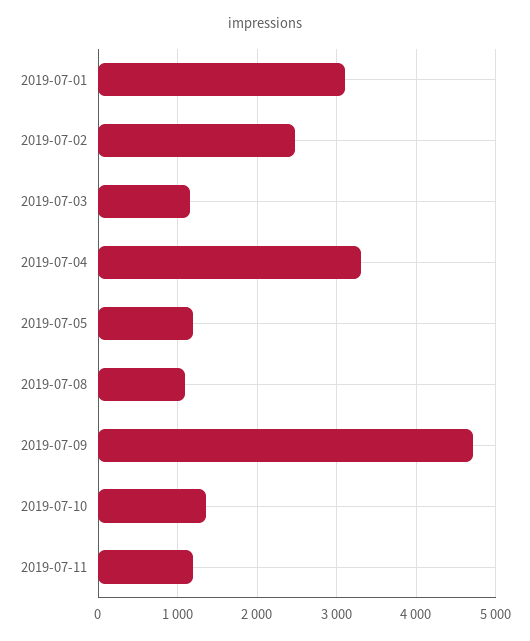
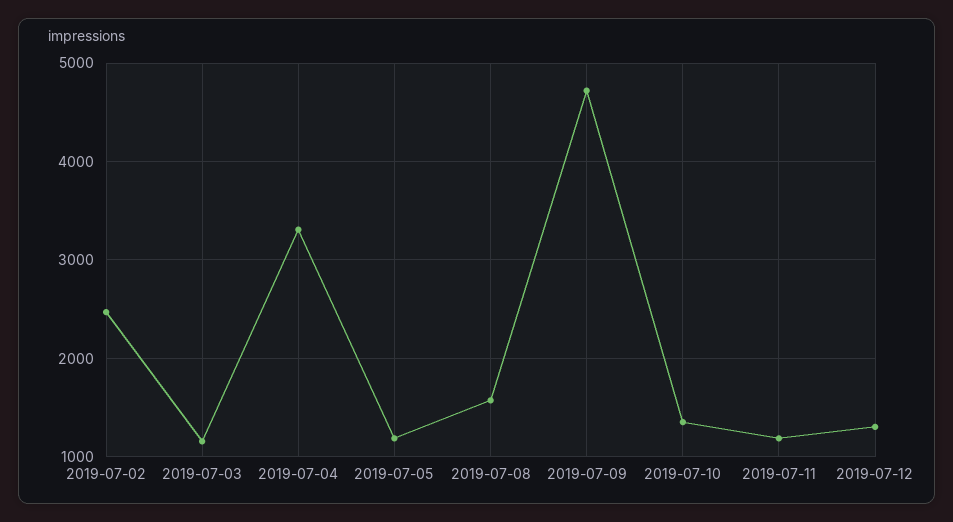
2019-07-01: 3100 -> none
2019-07-08: 1100 -> 1600
2019-07-12: none -> 1300

